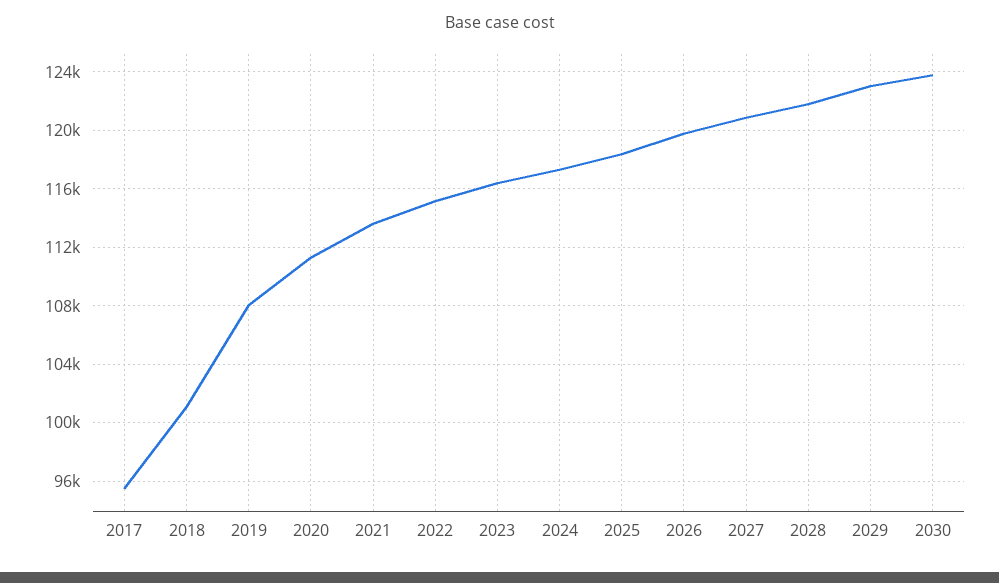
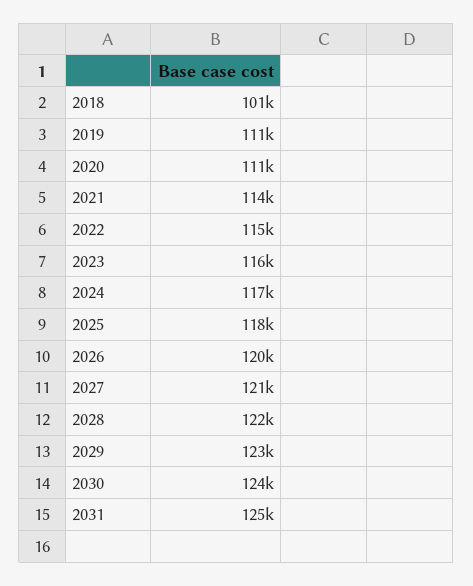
2017: 95500 -> none
2019: 108000 -> 111000
2031: none -> 125000

